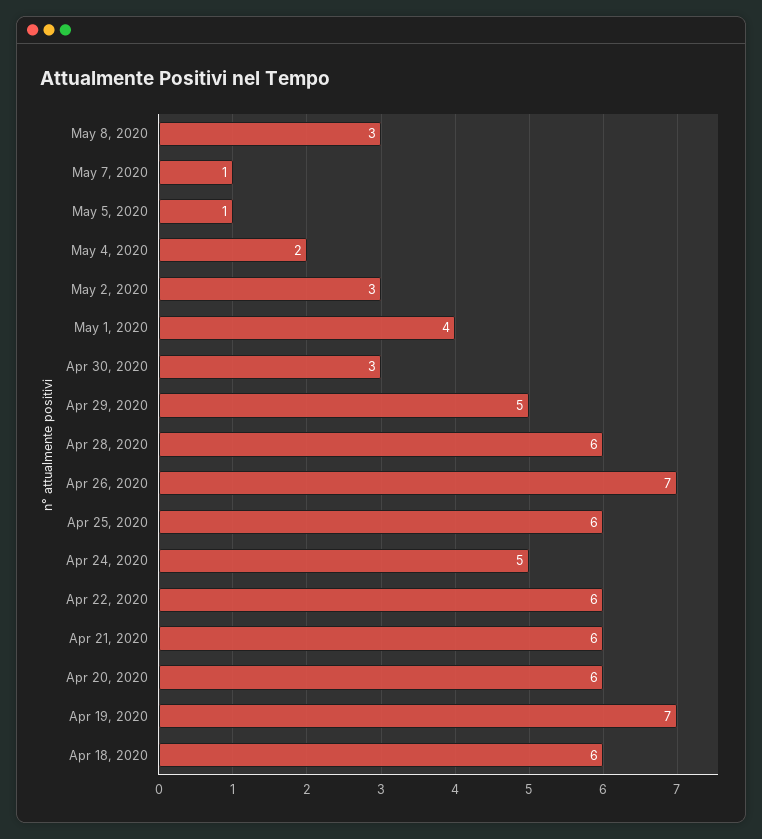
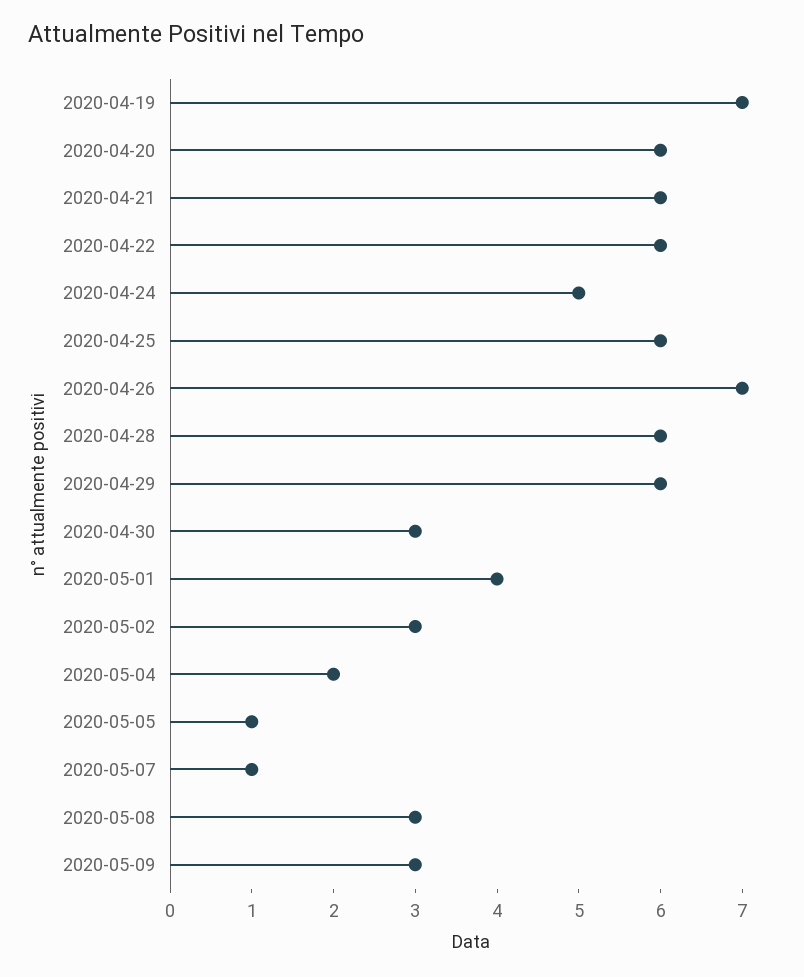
Apr 29, 2020: 5 -> 6
Apr 18, 2020: 6 -> none
2020-05-09: none -> 3

